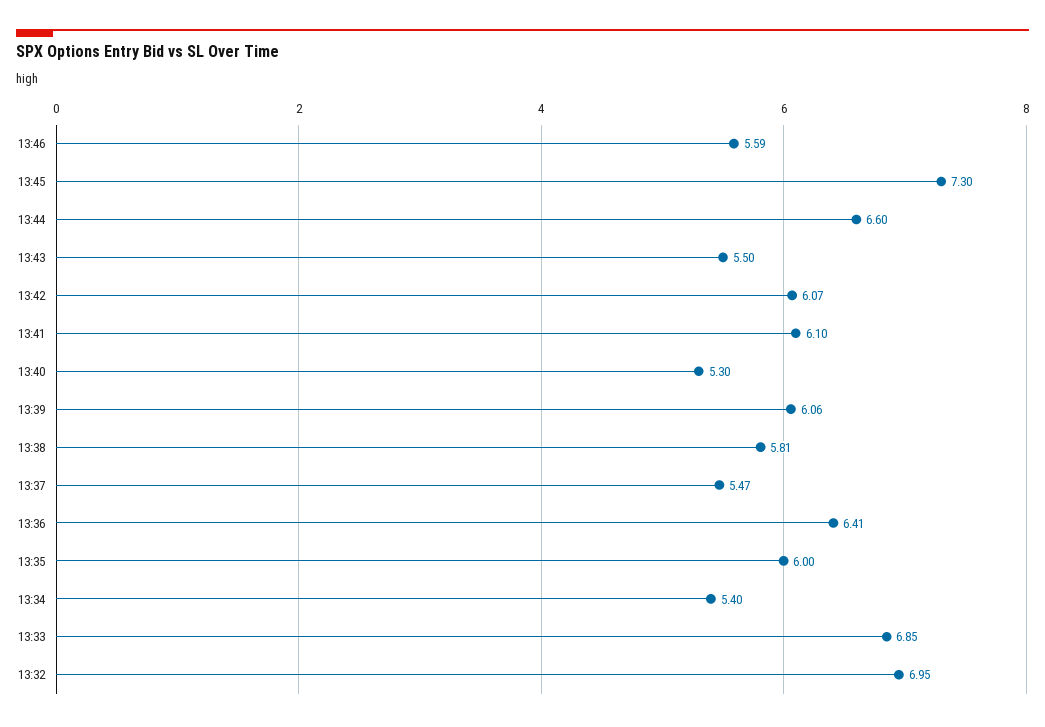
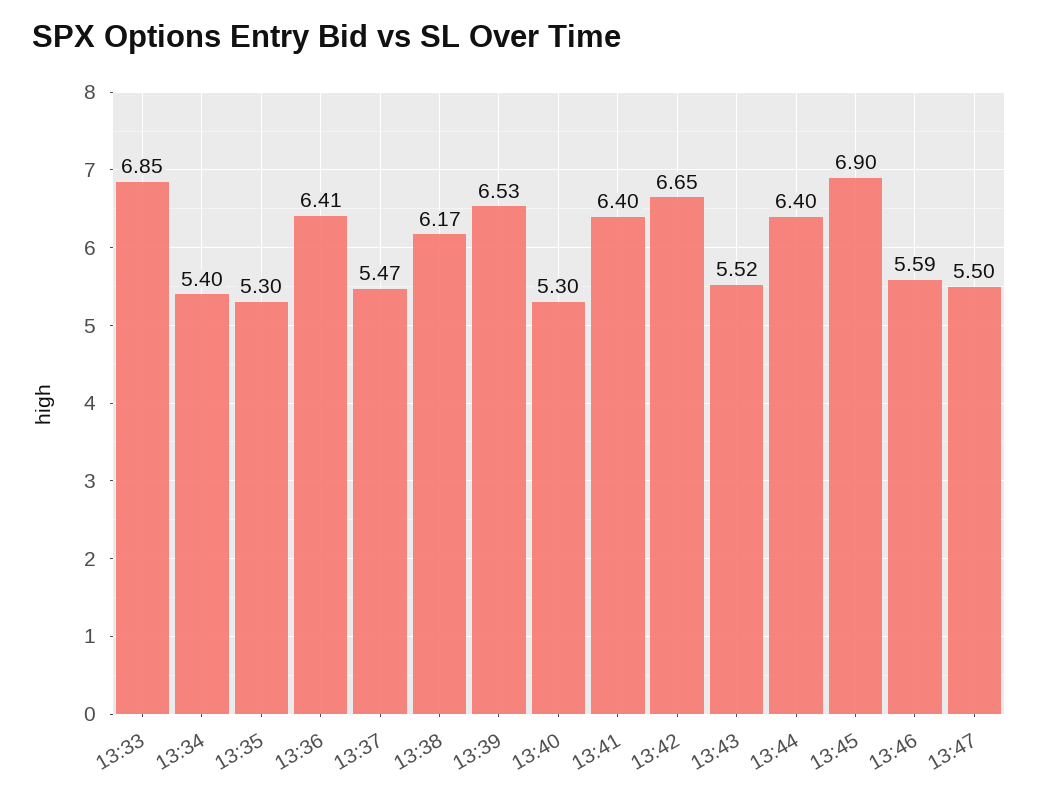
13:45: 7.3 -> 6.9
13:44: 6.6 -> 6.4
13:43: 5.5 -> 5.52
13:42: 6.07 -> 6.65
13:41: 6.1 -> 6.4
13:39: 6.06 -> 6.53
13:38: 5.81 -> 6.17
13:35: 6 -> 5.3
13:32: 6.95 -> none
13:47: none -> 5.5

